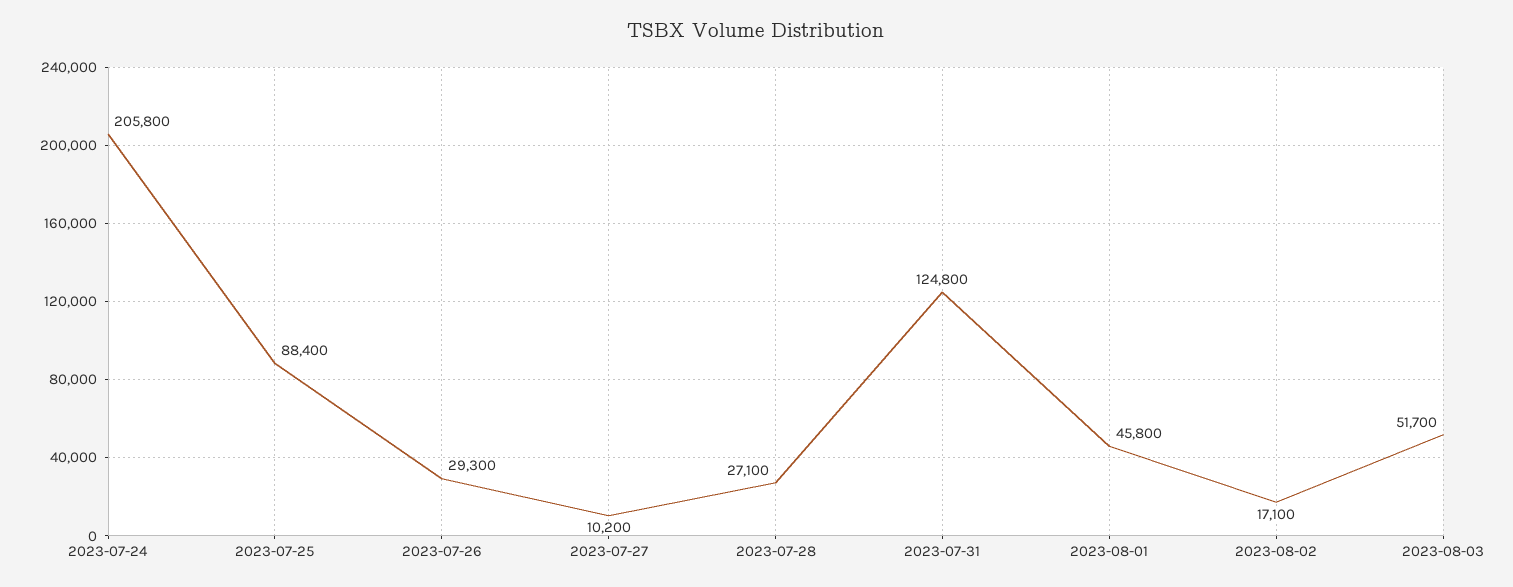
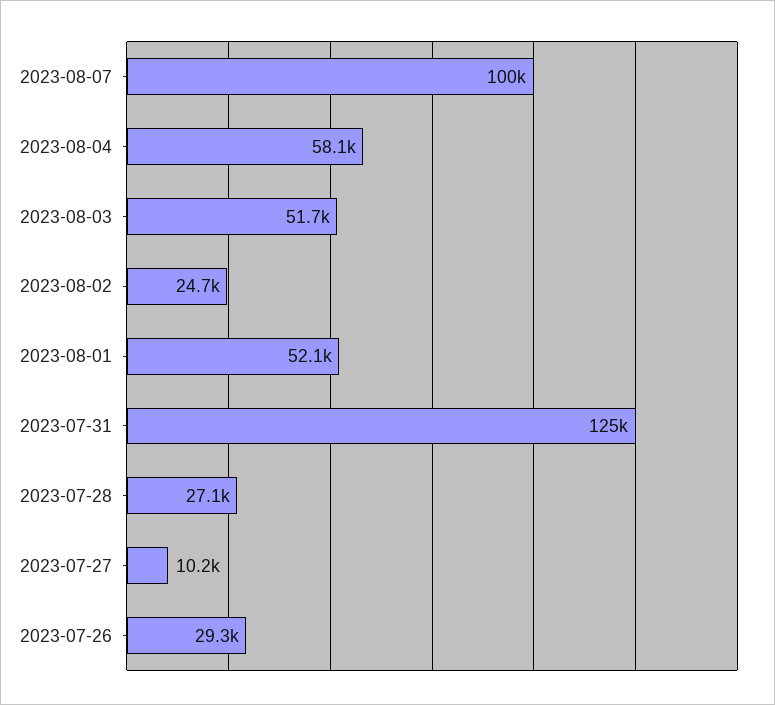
2023-07-24: 205800 -> none
2023-07-25: 88400 -> none
2023-08-01: 45800 -> 52100
2023-08-02: 17100 -> 24700
2023-08-07: none -> 100000
2023-08-04: none -> 58100

